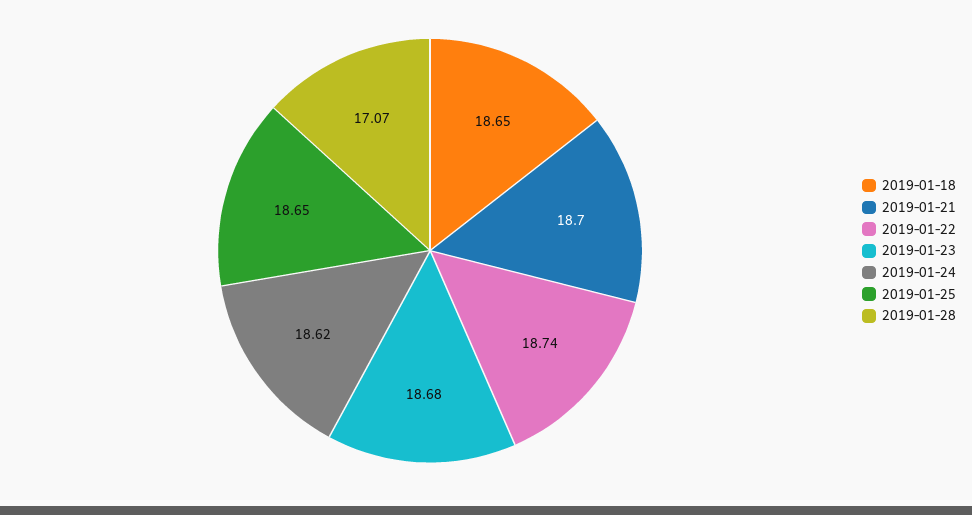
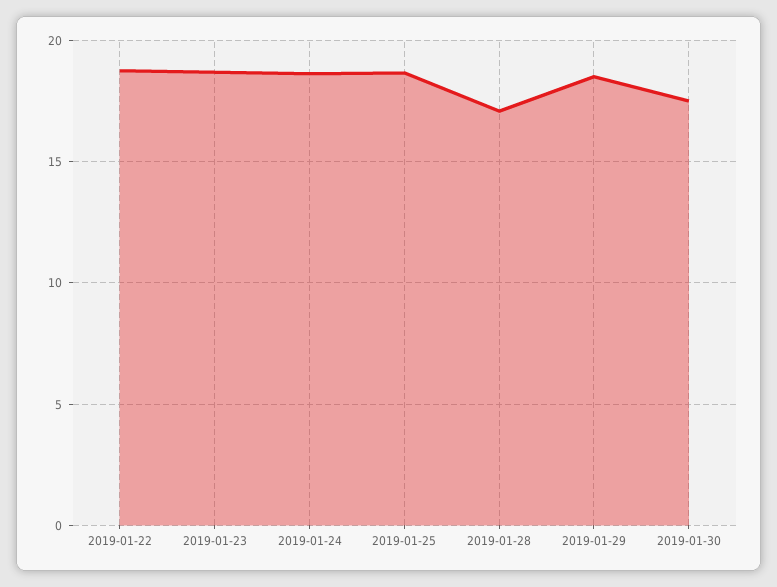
2019-01-18: 18.65 -> none
2019-01-21: 18.7 -> none
2019-01-29: none -> 18.5
2019-01-30: none -> 17.5

